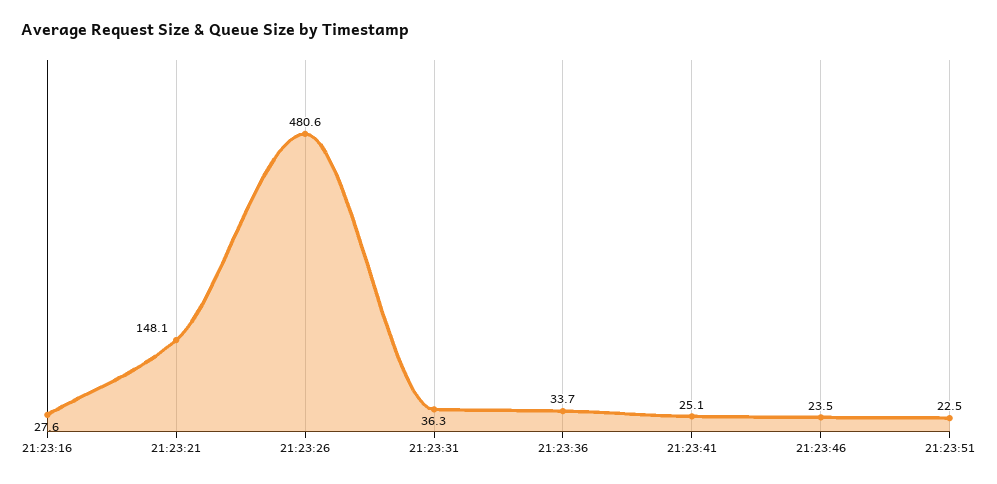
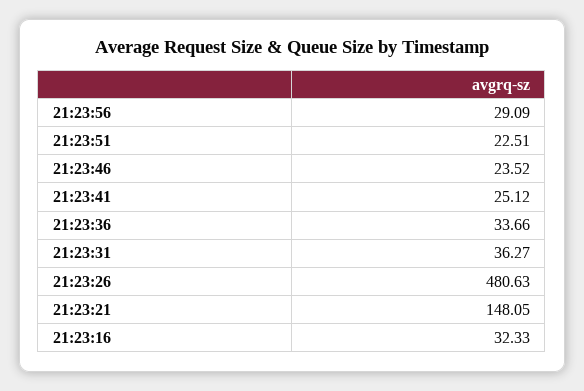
21:23:16: 27.6 -> 32.33
21:23:56: none -> 29.09

